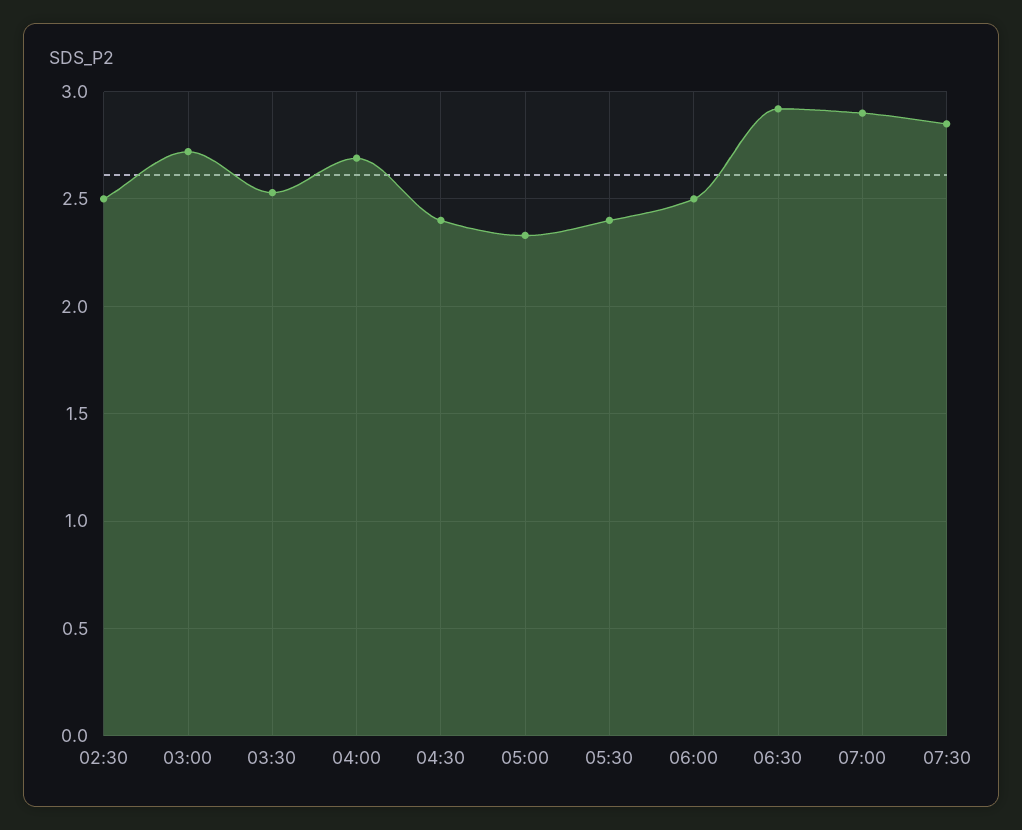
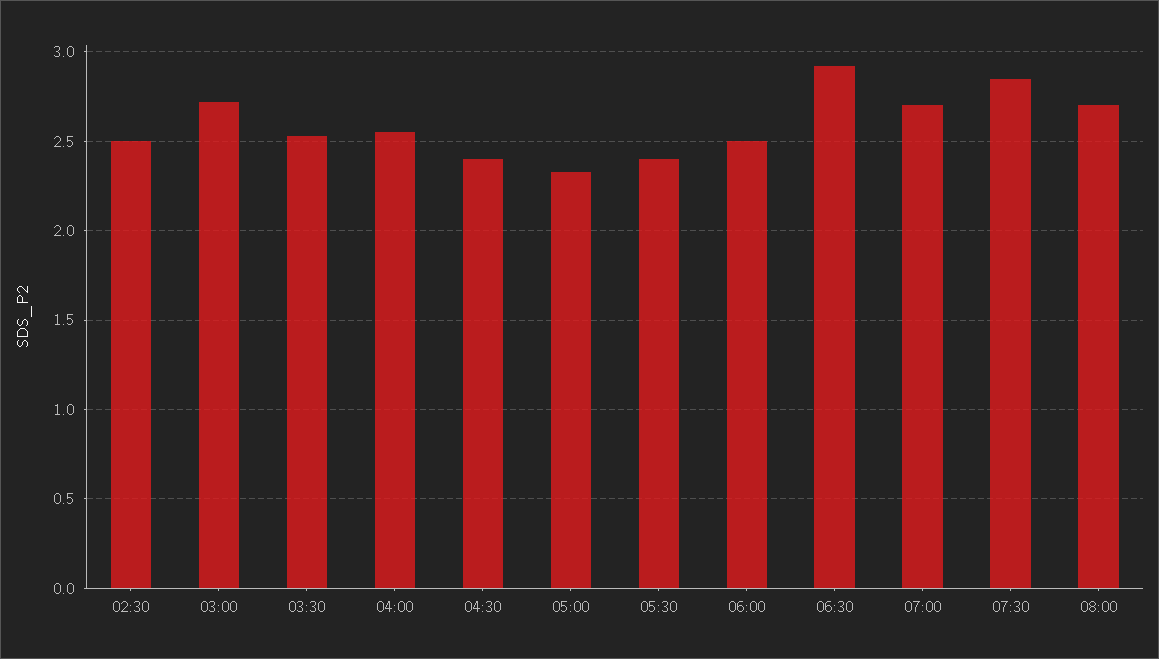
04:00: 2.7 -> 2.55
07:00: 2.9 -> 2.7
08:00: none -> 2.7

